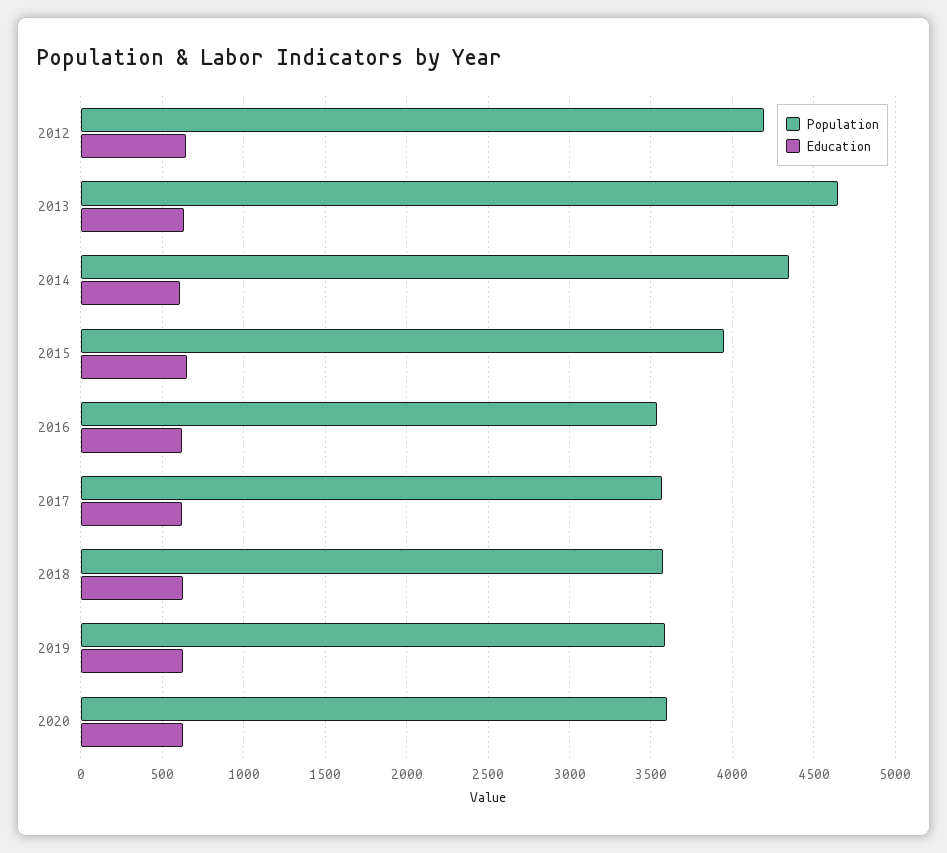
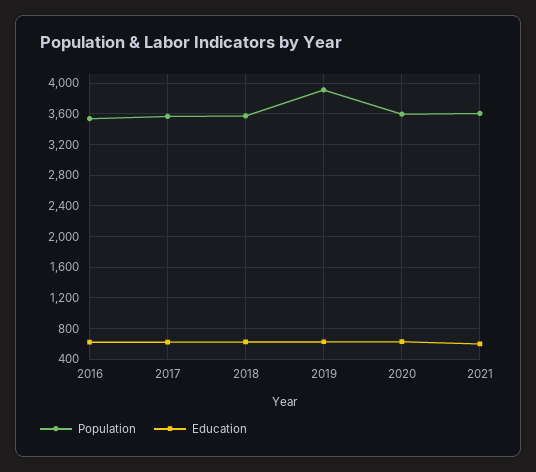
Population, 2012: 4200 -> none
Education, 2012: 650 -> none
Population, 2013: 4650 -> none
Education, 2013: 650 -> none
Population, 2014: 4350 -> none
Education, 2014: 600 -> none
Population, 2015: 3950 -> none
Education, 2015: 650 -> none
Population, 2019: 3600 -> 3900
Population, 2021: none -> 3600
Education, 2021: none -> 600

